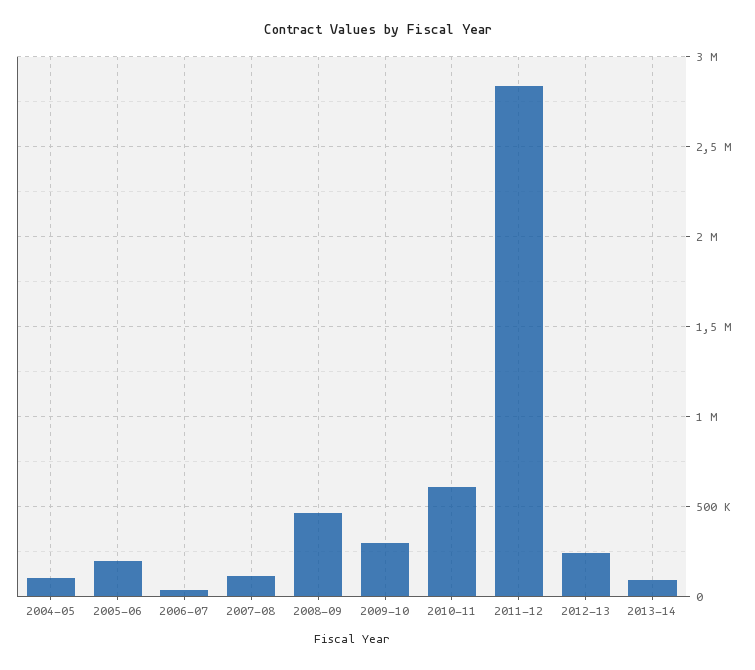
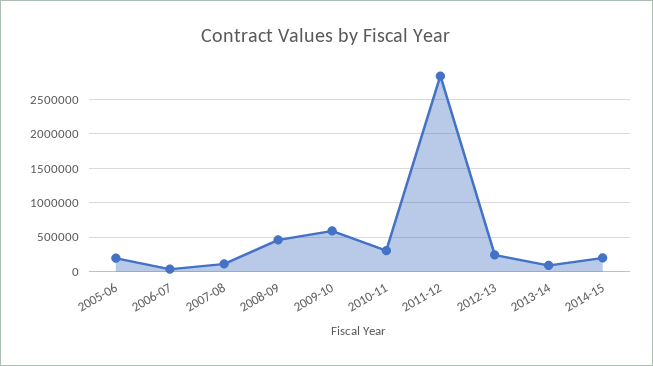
2004-05: 100000 -> none
2009-10: 300000 -> 600000
2010-11: 600000 -> 300000
2014-15: none -> 200000

